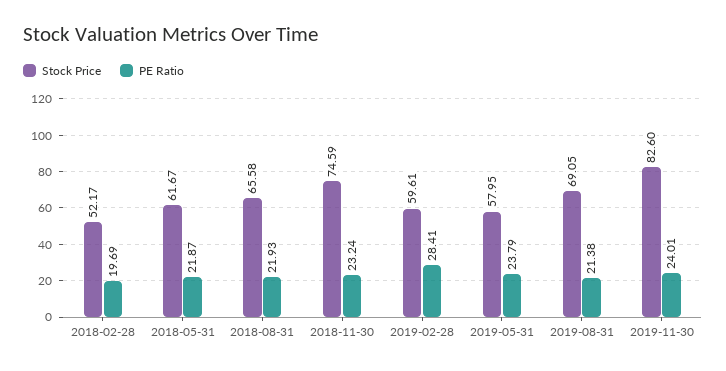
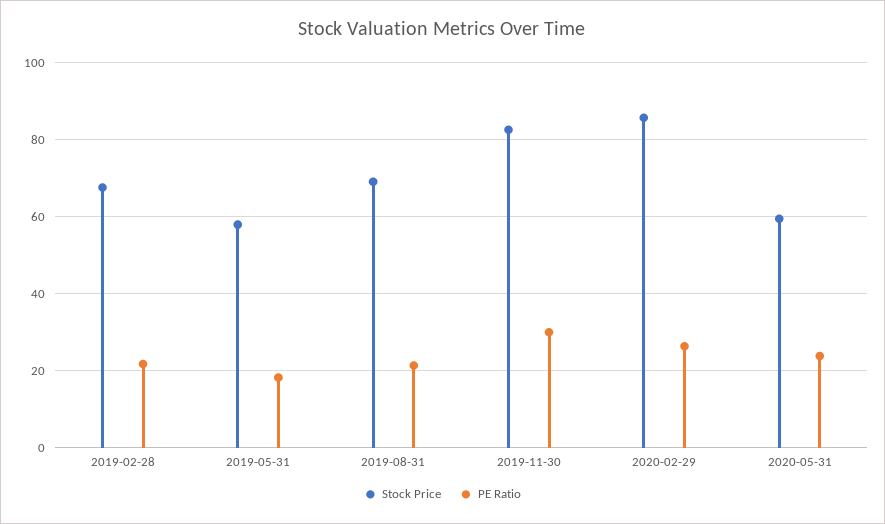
Stock Price, 2018-02-28: 52.17 -> none
PE Ratio, 2018-02-28: 19.69 -> none
Stock Price, 2018-05-31: 61.67 -> none
PE Ratio, 2018-05-31: 21.87 -> none
Stock Price, 2018-08-31: 65.58 -> none
PE Ratio, 2018-08-31: 21.93 -> none
Stock Price, 2018-11-30: 74.59 -> none
PE Ratio, 2018-11-30: 23.24 -> none
Stock Price, 2019-02-28: 59.61 -> 68
PE Ratio, 2019-02-28: 28.41 -> 22
PE Ratio, 2019-05-31: 23.79 -> 18
PE Ratio, 2019-11-30: 24.01 -> 30
Stock Price, 2020-02-29: none -> 86
PE Ratio, 2020-02-29: none -> 26
Stock Price, 2020-05-31: none -> 60
PE Ratio, 2020-05-31: none -> 24

